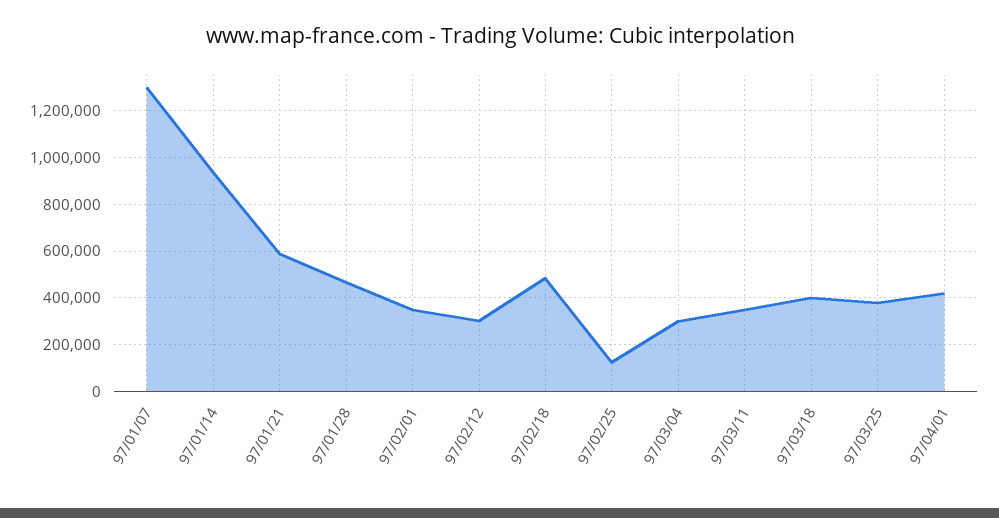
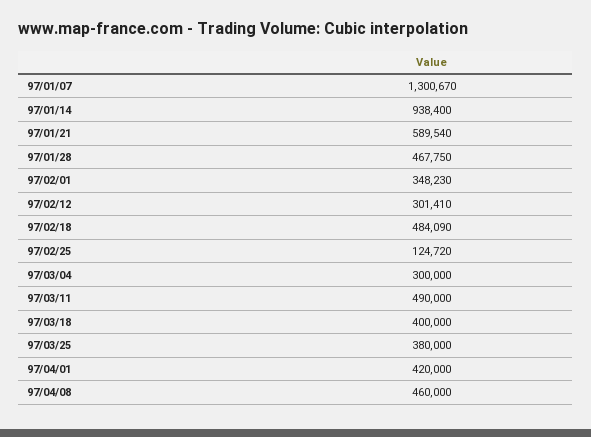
97/03/11: 350000 -> 490000
97/04/08: none -> 460000

